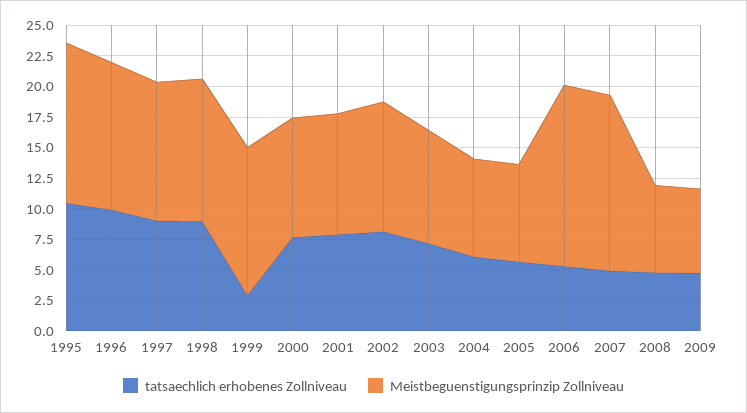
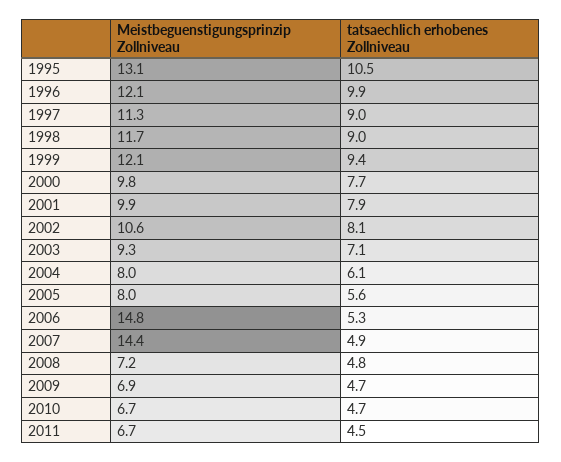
tatsaechlich erhobenes Zollniveau, 1999: 2.5 -> 9.4
Meistbeguenstigungsprinzip Zollniveau, 2010: none -> 6.7
tatsaechlich erhobenes Zollniveau, 2010: none -> 4.7
Meistbeguenstigungsprinzip Zollniveau, 2011: none -> 6.7
tatsaechlich erhobenes Zollniveau, 2011: none -> 4.5

